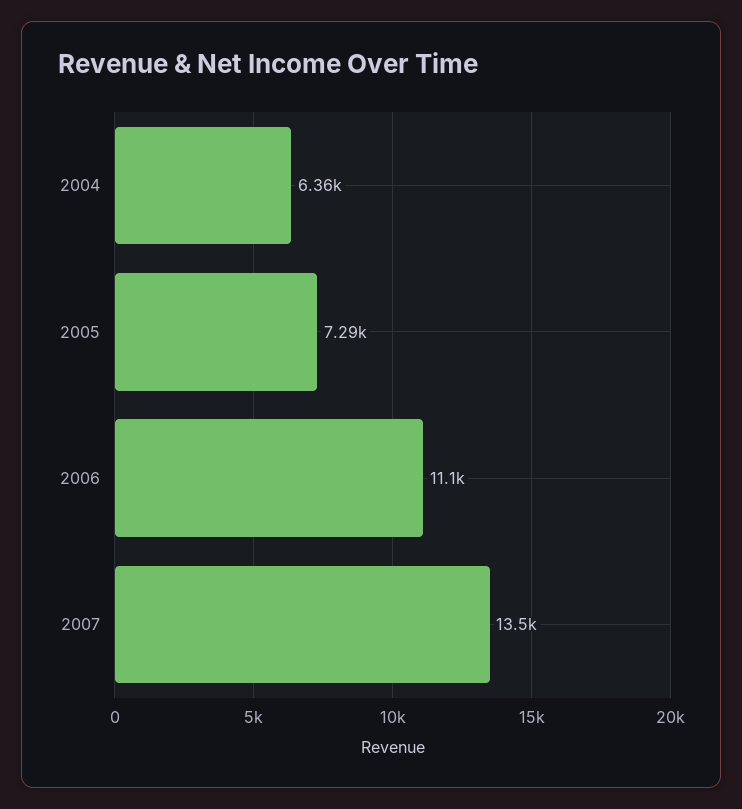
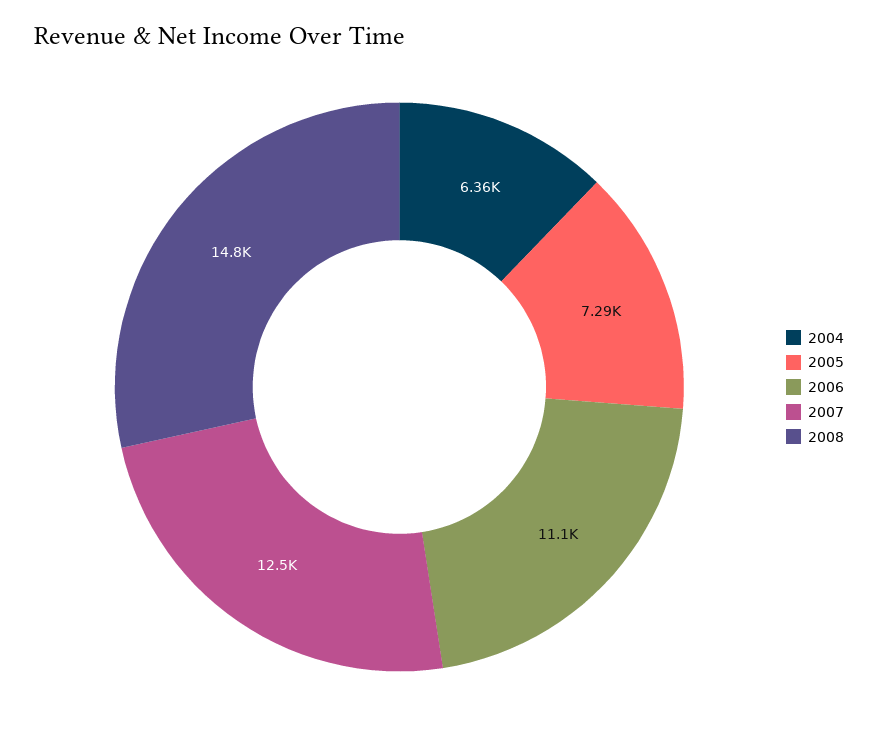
2007: 13500 -> 12500
2008: none -> 14800

